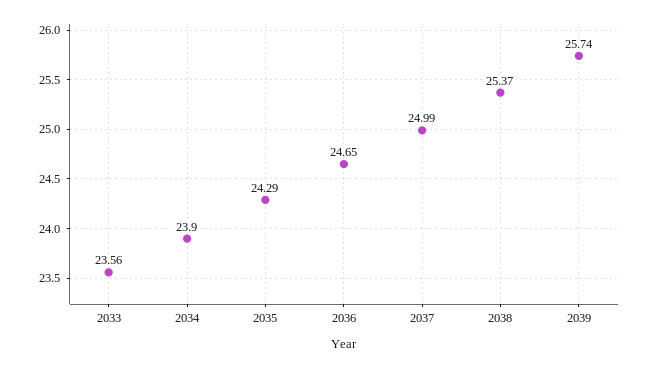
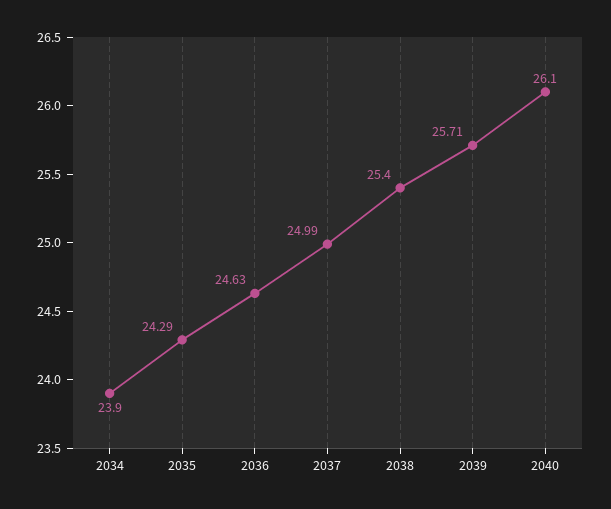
2033: 23.56 -> none
2036: 24.65 -> 24.63
2038: 25.37 -> 25.4
2039: 25.74 -> 25.71
2040: none -> 26.1

